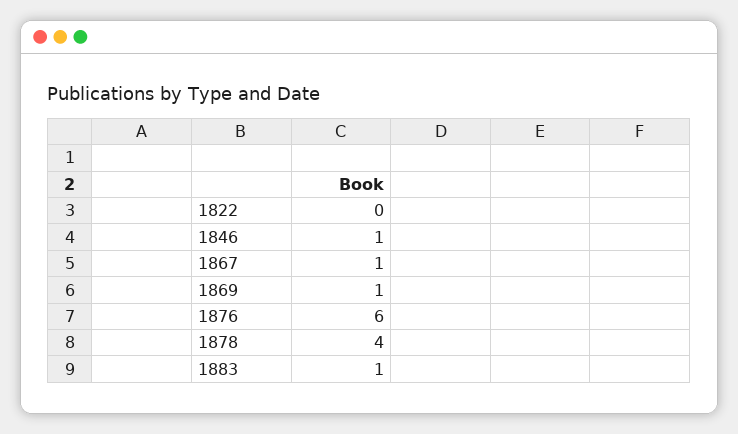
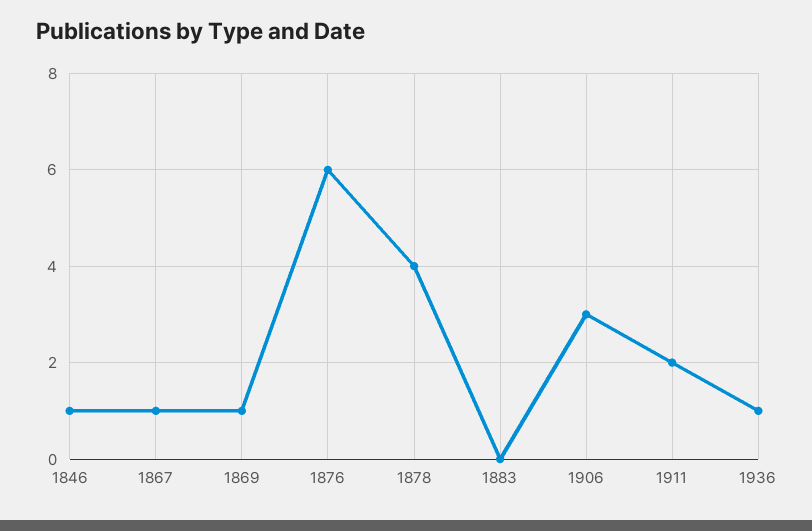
1822: 0 -> none
1883: 1 -> 0
1906: none -> 3
1911: none -> 2
1936: none -> 1

